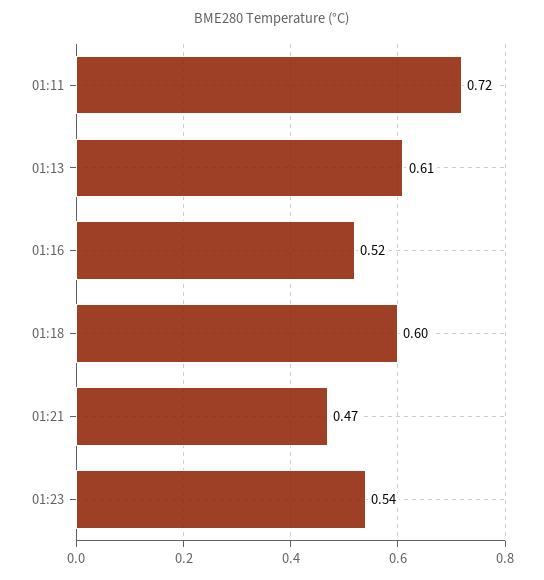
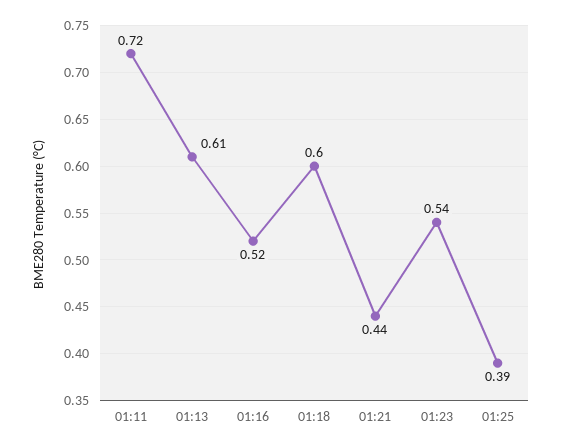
01:21: 0.47 -> 0.44
01:25: none -> 0.39

